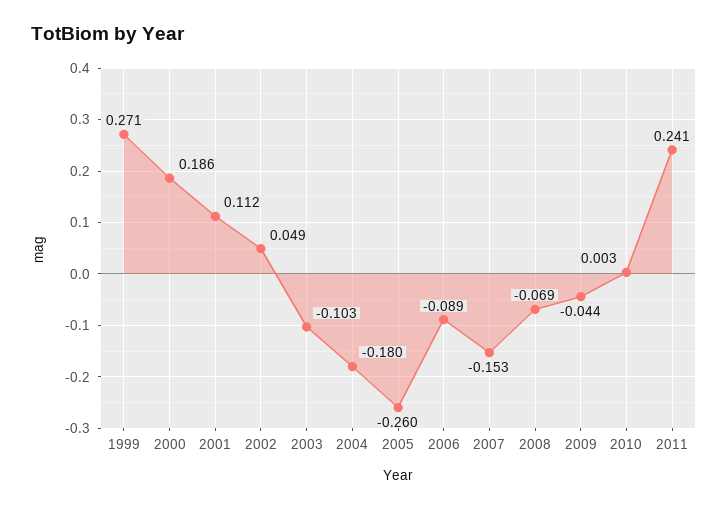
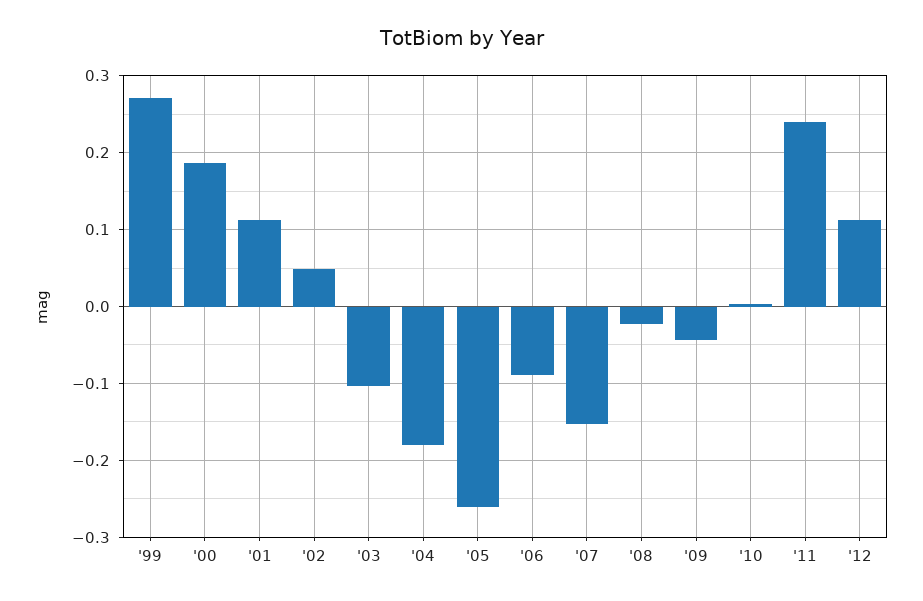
2008: -0.069 -> -0.02
'12: none -> 0.11

